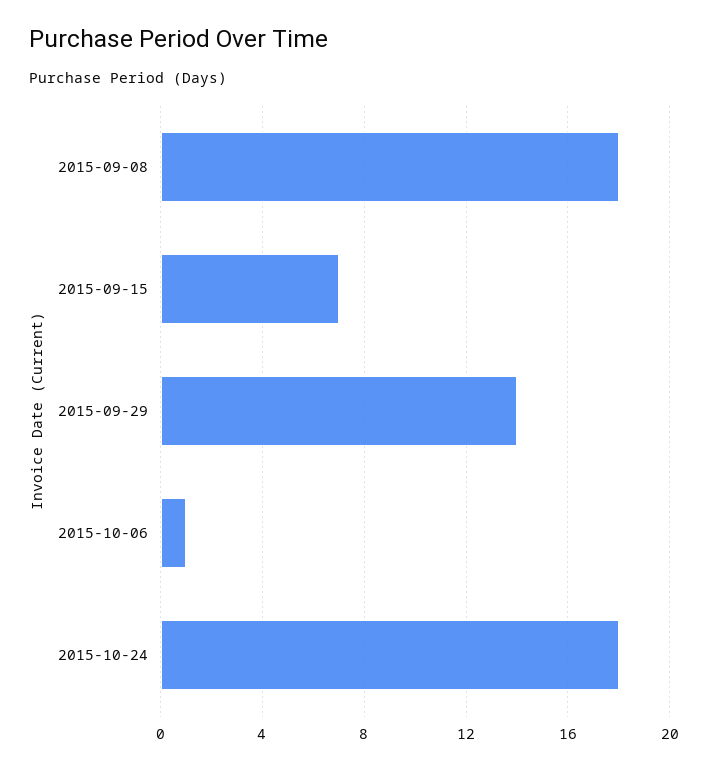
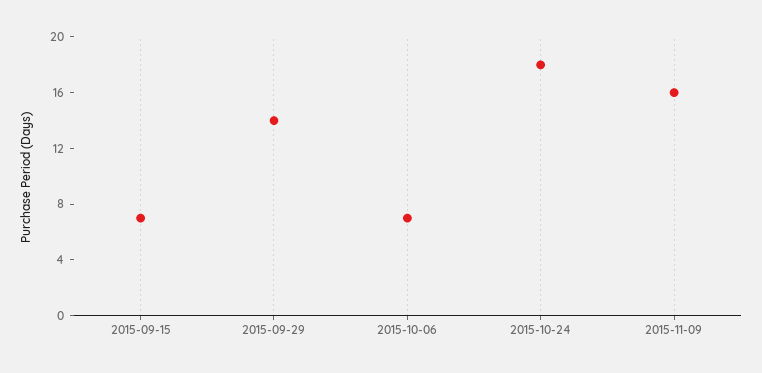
2015-09-08: 18 -> none
2015-10-06: 1 -> 7
2015-11-09: none -> 16

